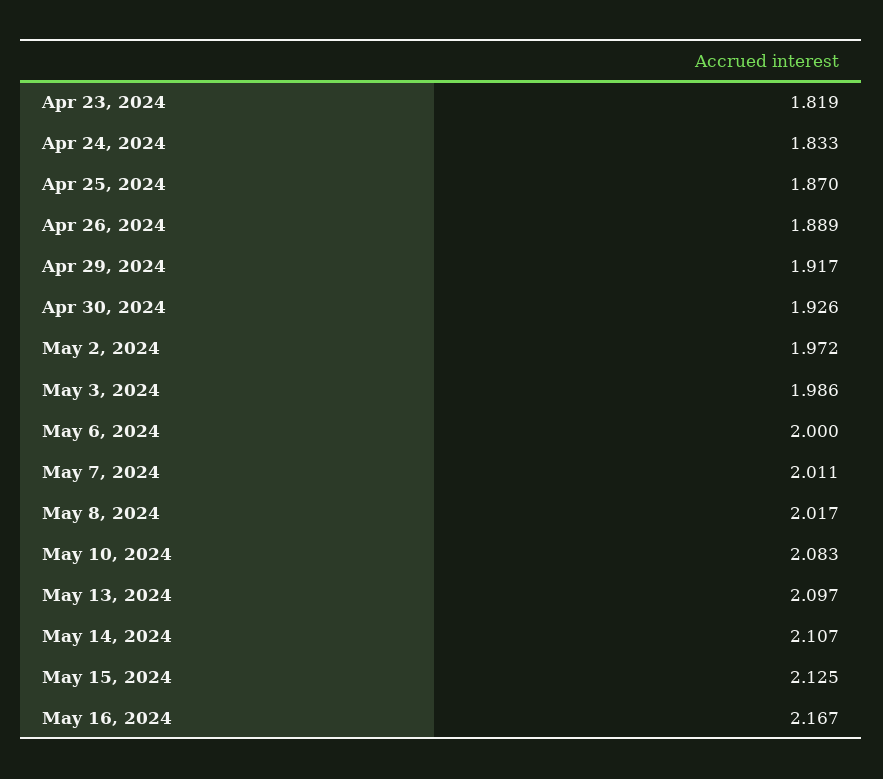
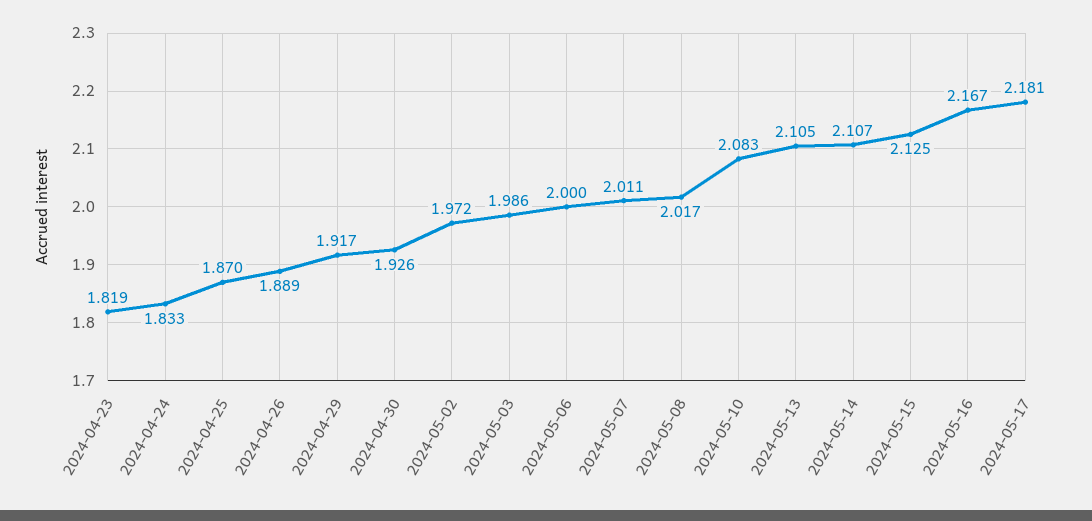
May 13, 2024: 2.097 -> 2.105
2024-05-17: none -> 2.181

